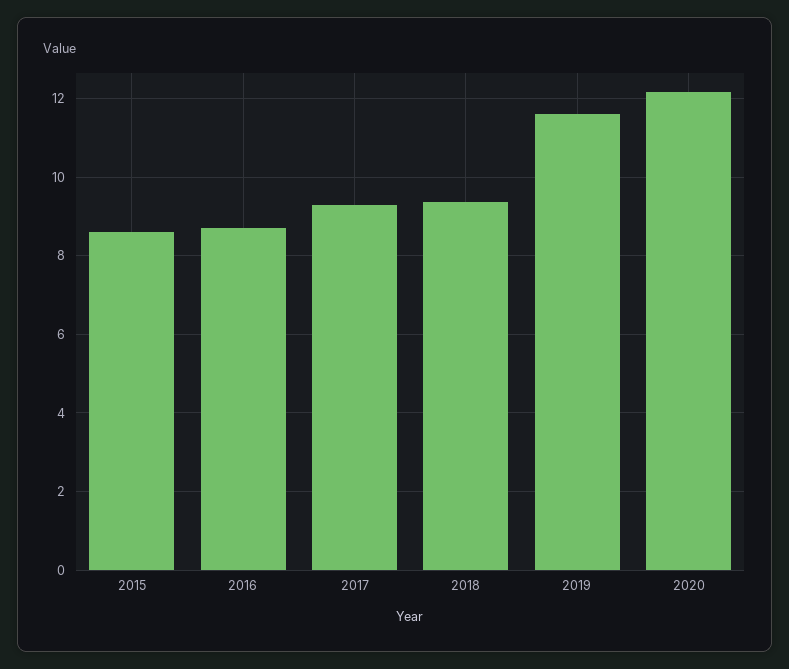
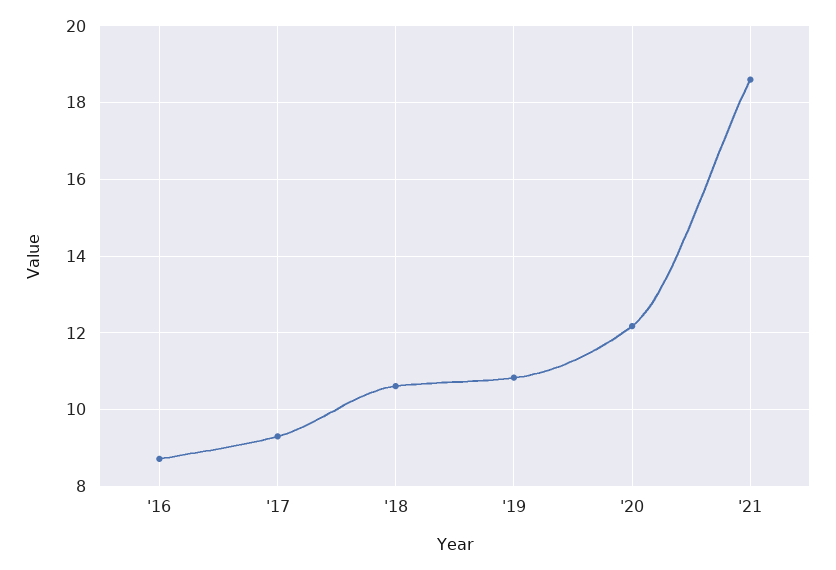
2015: 8.6 -> none
2018: 9.4 -> 10.6
2019: 11.6 -> 10.8
'21: none -> 18.6

